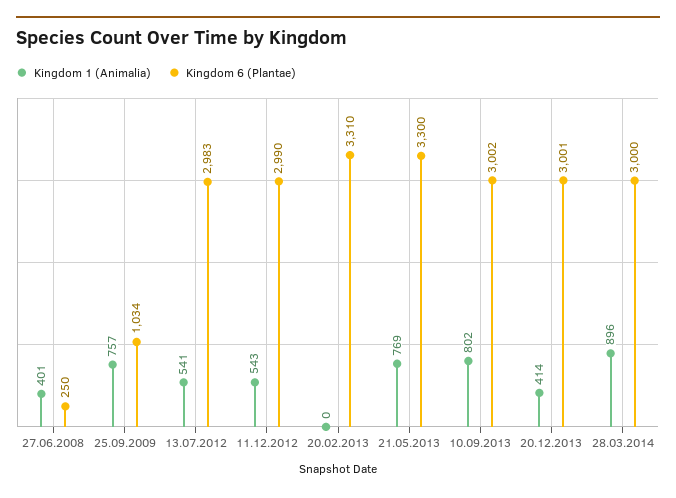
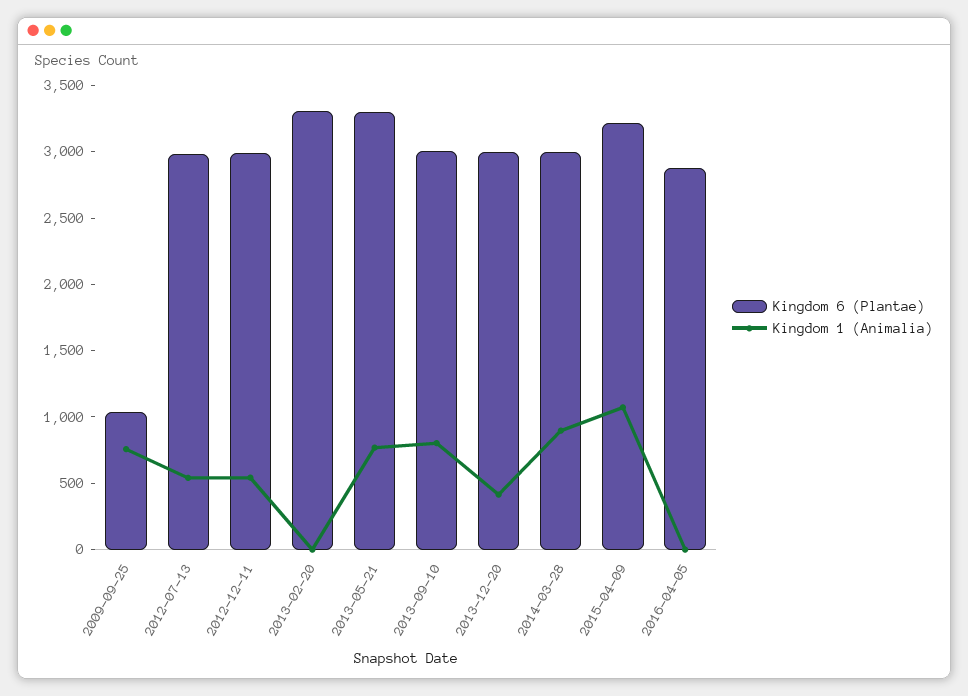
Kingdom 1 (Animalia), 27.06.2008: 401 -> none
Kingdom 6 (Plantae), 27.06.2008: 250 -> none
Kingdom 6 (Plantae), 2015-04-09: none -> 3200
Kingdom 1 (Animalia), 2015-04-09: none -> 1100
Kingdom 6 (Plantae), 2016-04-05: none -> 2900
Kingdom 1 (Animalia), 2016-04-05: none -> 0

